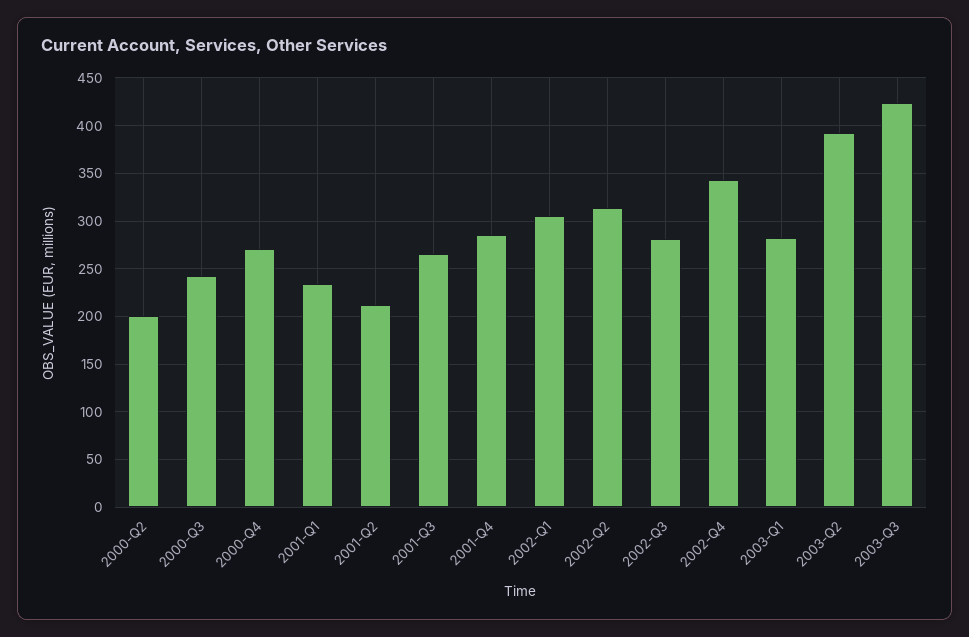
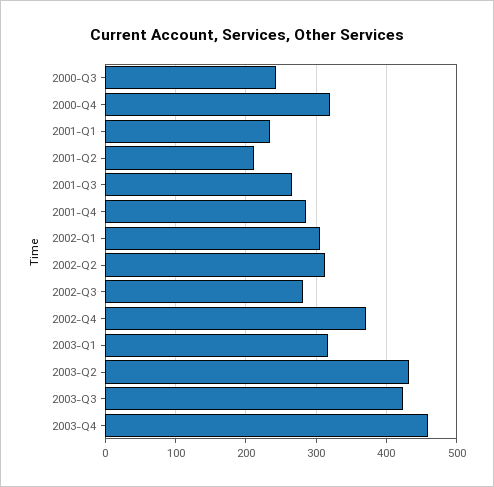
2000-Q2: 200 -> none
2000-Q4: 270 -> 320
2002-Q4: 340 -> 370
2003-Q1: 280 -> 320
2003-Q2: 390 -> 430
2003-Q4: none -> 460

